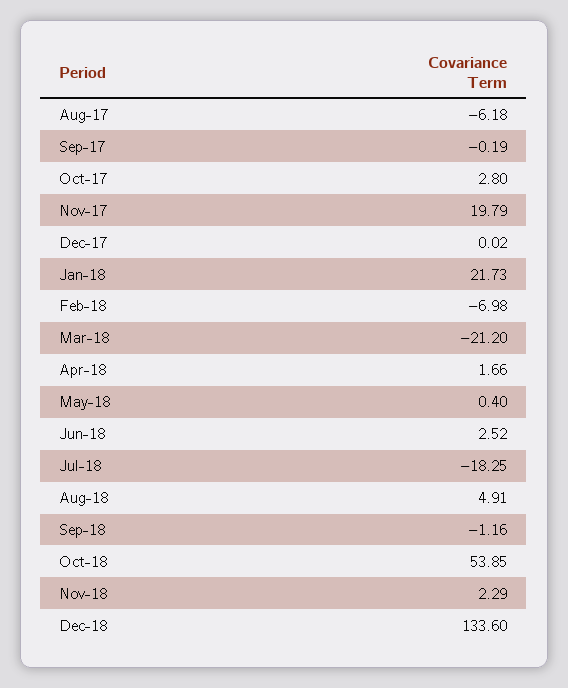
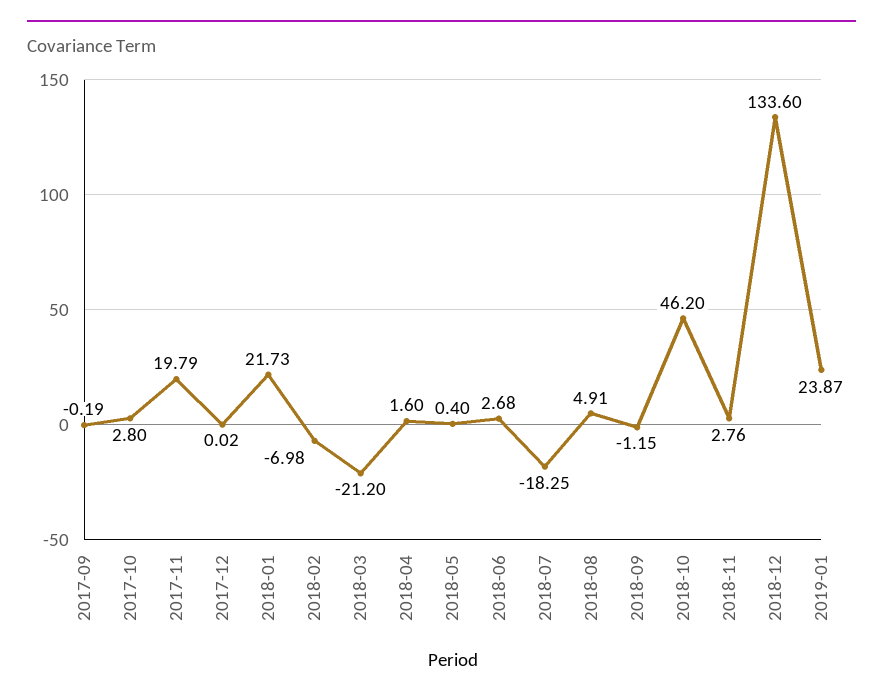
Aug-17: -6.18 -> none
Apr-18: 1.66 -> 1.6
Jun-18: 2.52 -> 2.68
Sep-18: -1.16 -> -1.15
Oct-18: 53.85 -> 46.2
Nov-18: 2.29 -> 2.76
2019-01: none -> 23.87

